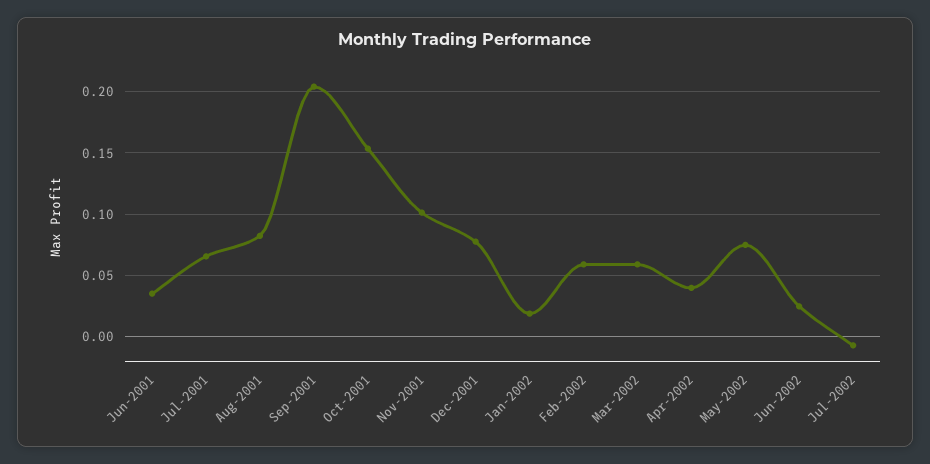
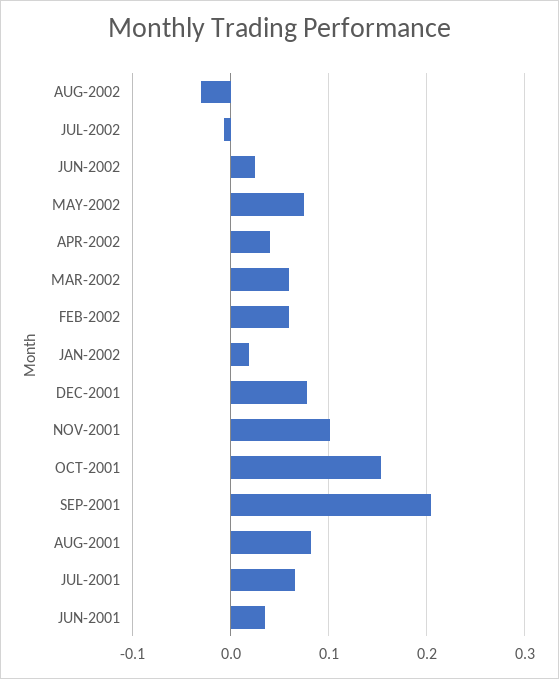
AUG-2002: none -> -0.03

